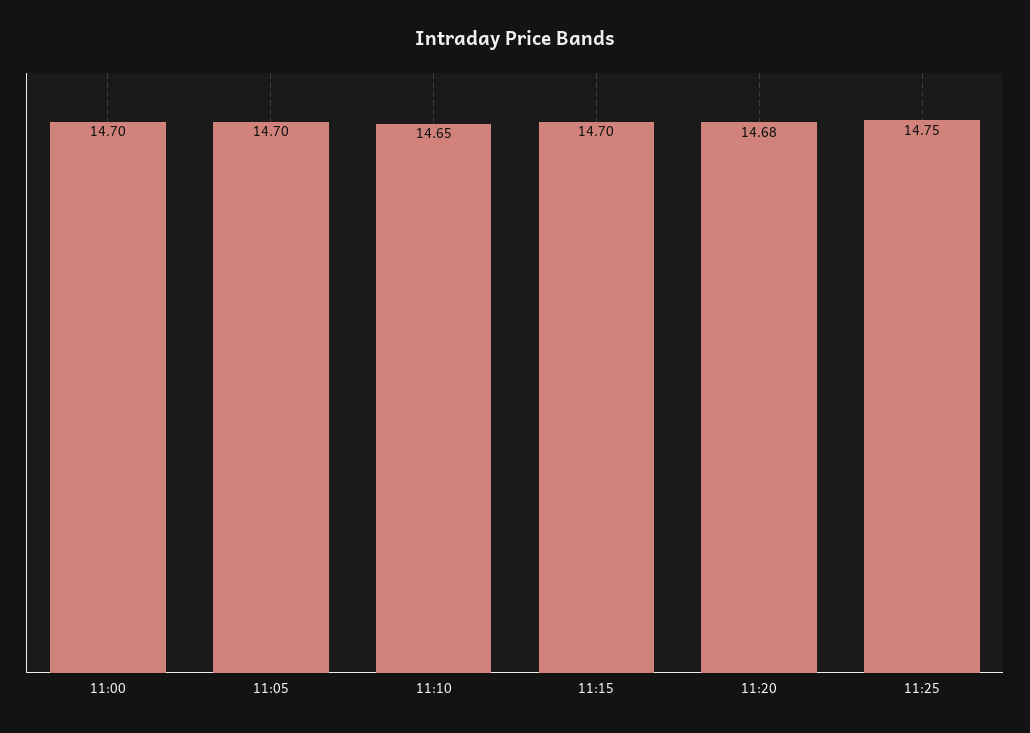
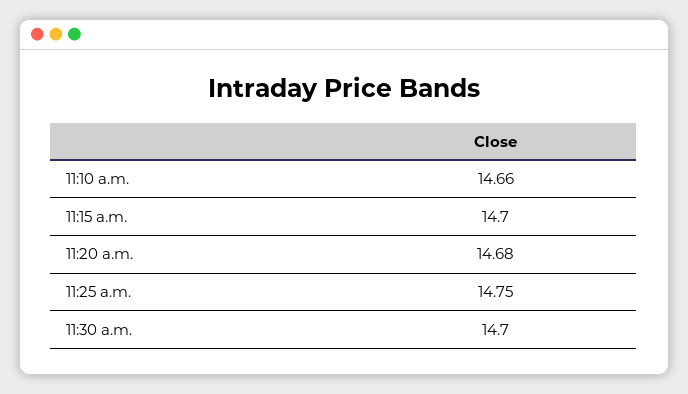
11:00: 14.7 -> none
11:05: 14.7 -> none
11:10: 14.65 -> 14.66
11:30 a.m.: none -> 14.7

